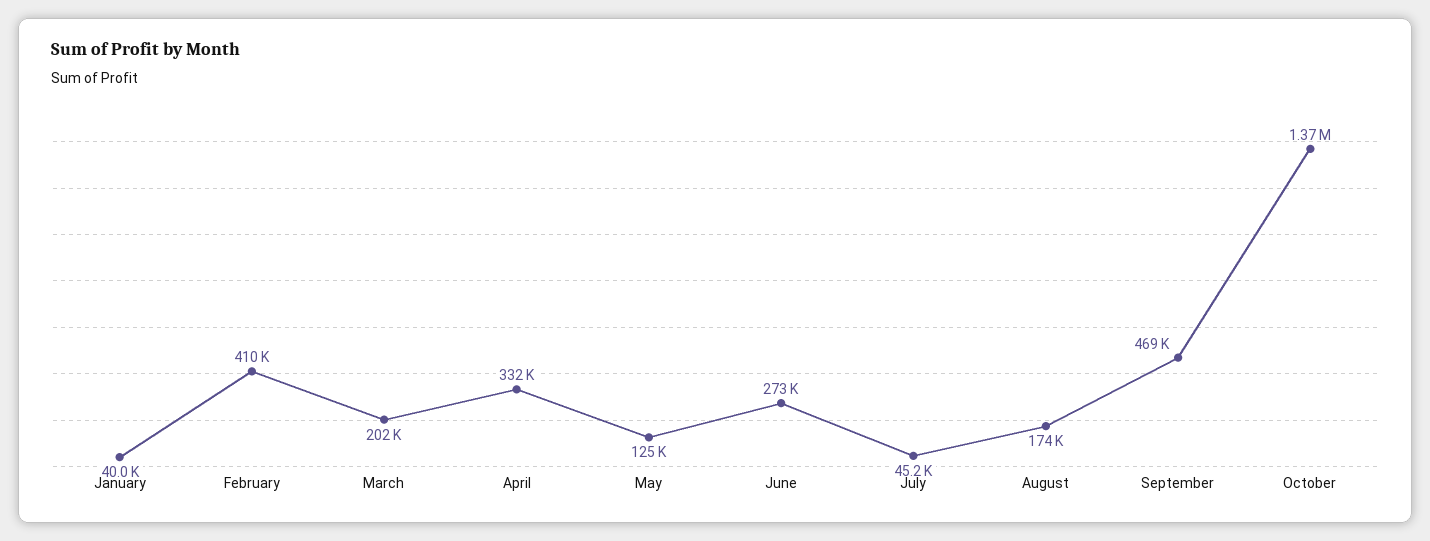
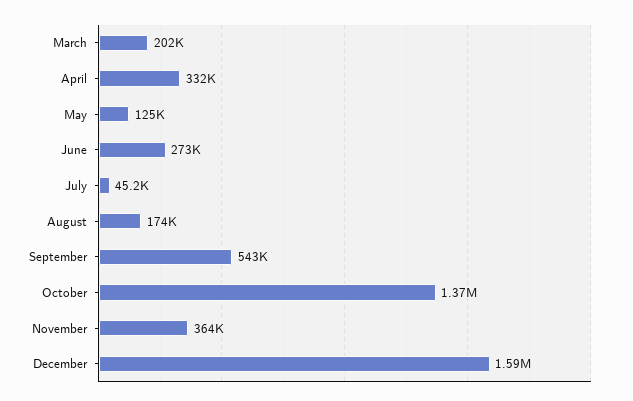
January: 40000 -> none
February: 410000 -> none
September: 469000 -> 543000
November: none -> 364000
December: none -> 1590000

